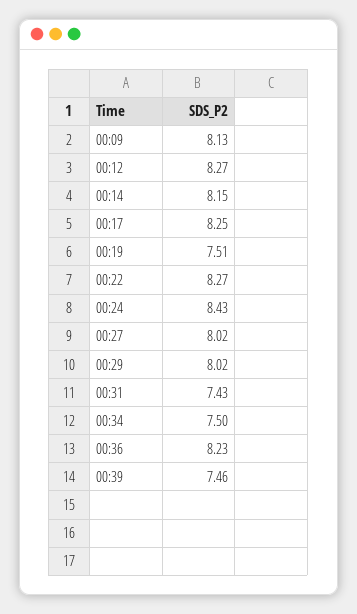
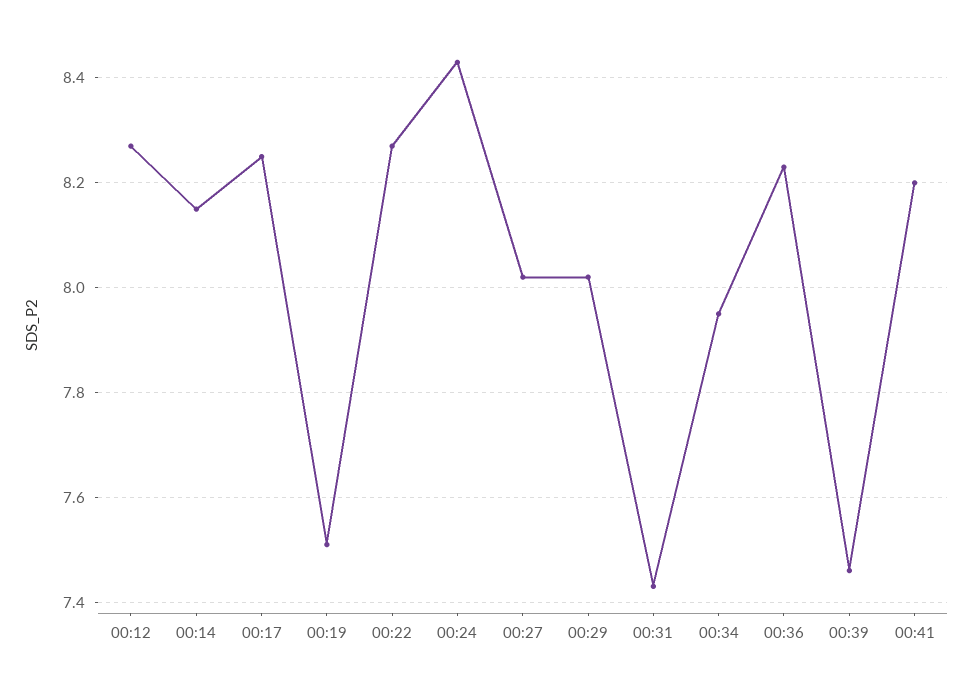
00:09: 8.13 -> none
00:34: 7.5 -> 7.95
00:41: none -> 8.2

